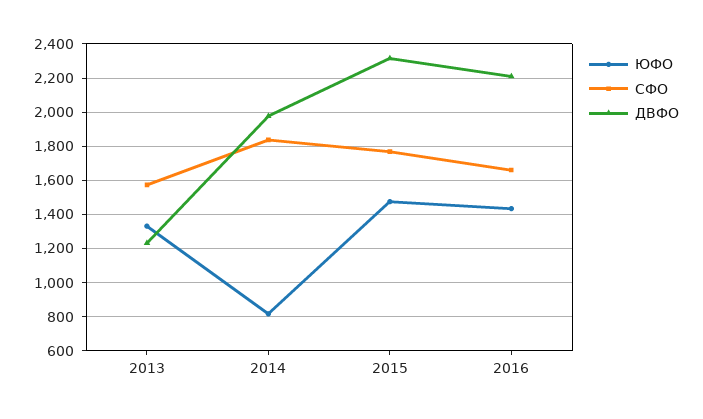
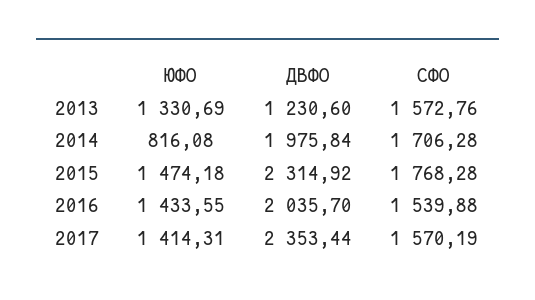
СФО, 2014: 1850 -> 1706.28
СФО, 2016: 1650 -> 1539.88
ДВФО, 2016: 2200 -> 2035.7
ЮФО, 2017: none -> 1414.31
ДВФО, 2017: none -> 2353.44
СФО, 2017: none -> 1570.19

